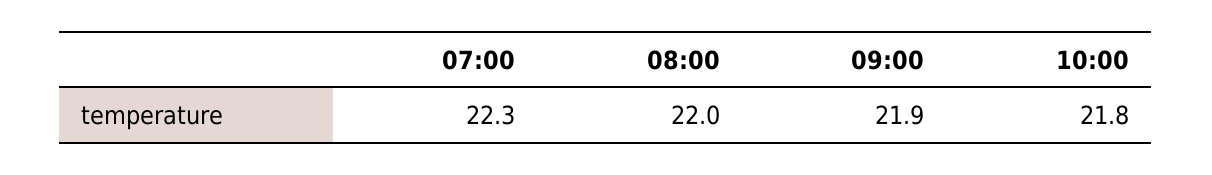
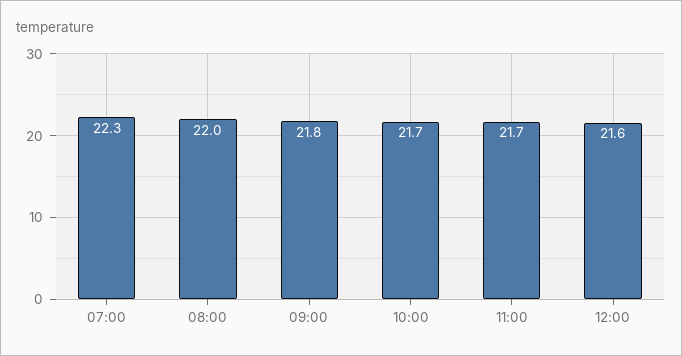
09:00: 21.9 -> 21.8
10:00: 21.8 -> 21.7
11:00: none -> 21.7
12:00: none -> 21.6

